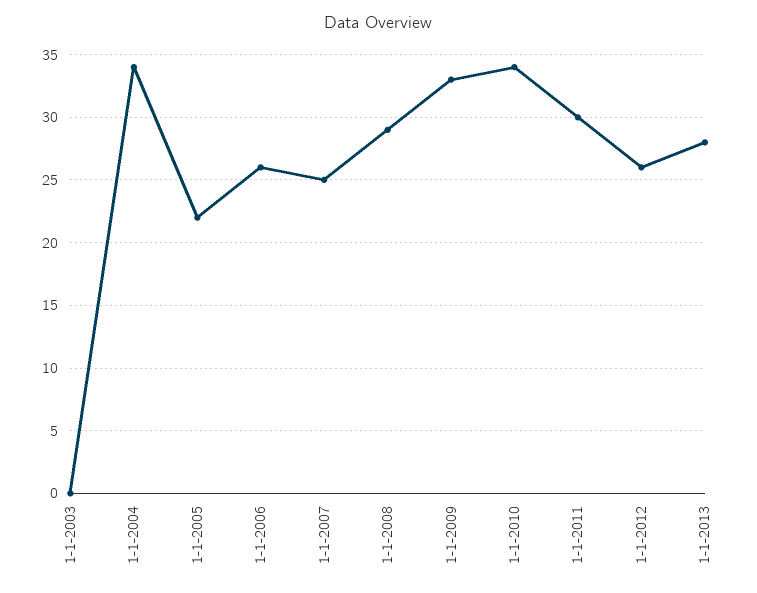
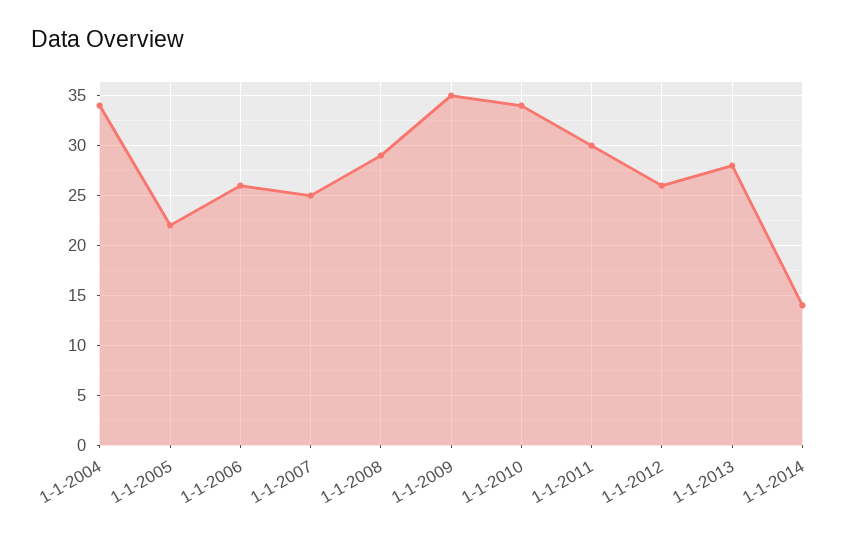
1-1-2003: 0 -> none
1-1-2009: 33 -> 35
1-1-2014: none -> 14

